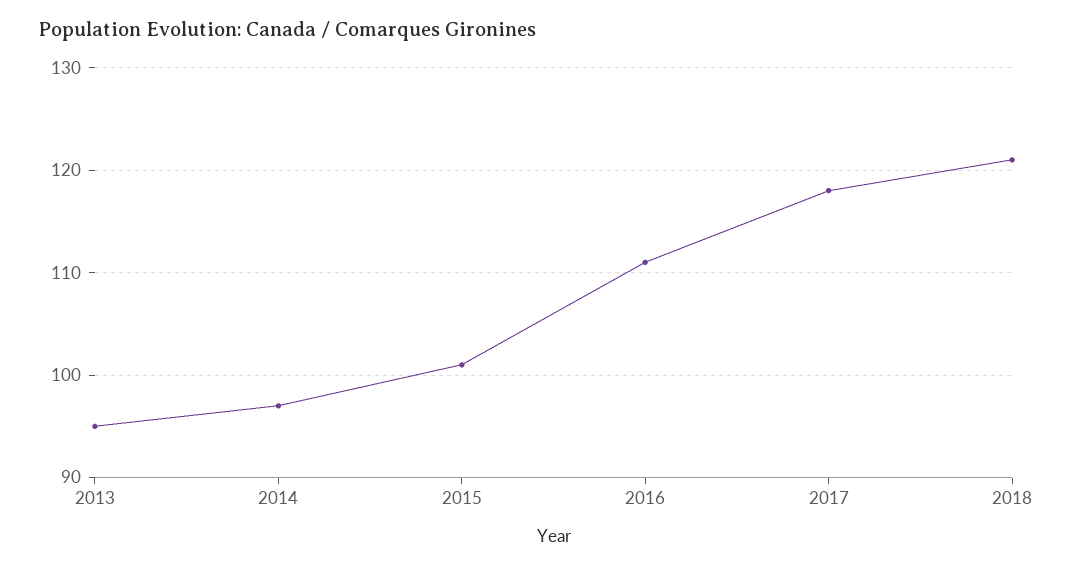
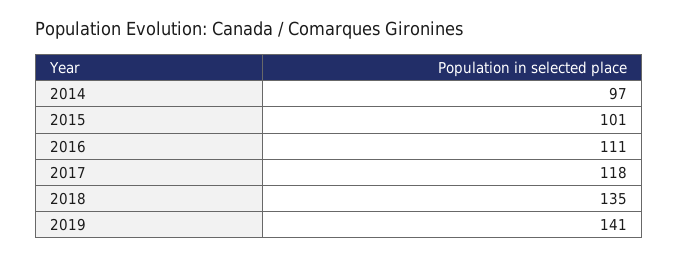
2013: 95 -> none
2018: 121 -> 135
2019: none -> 141

